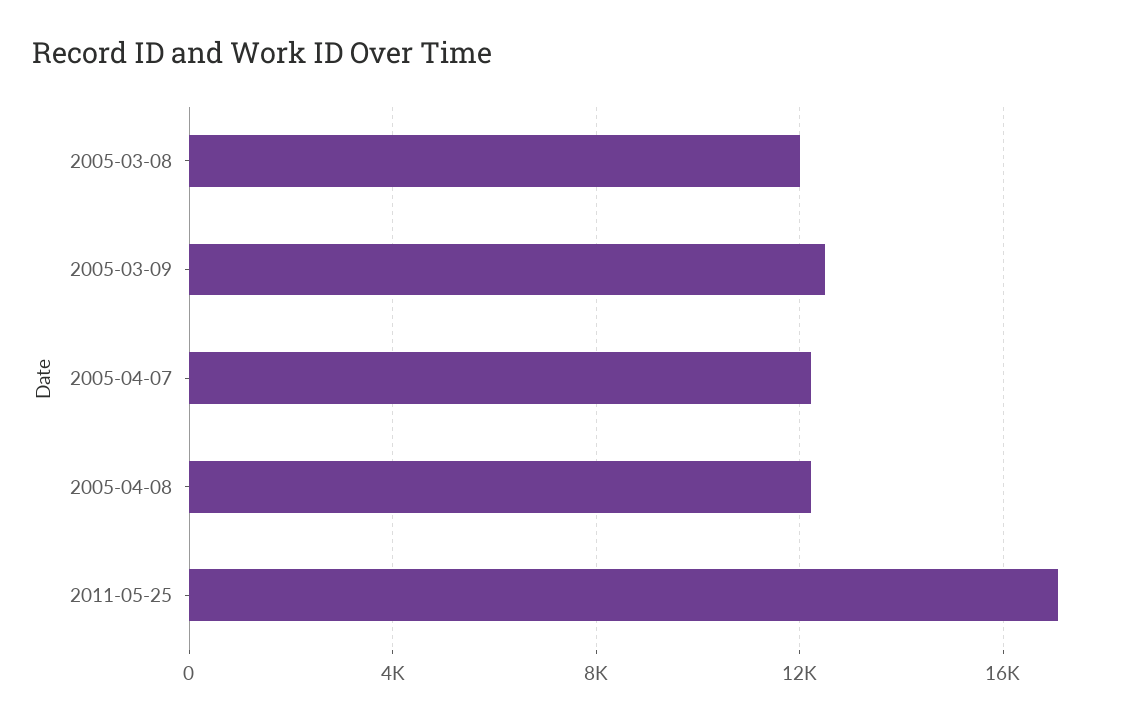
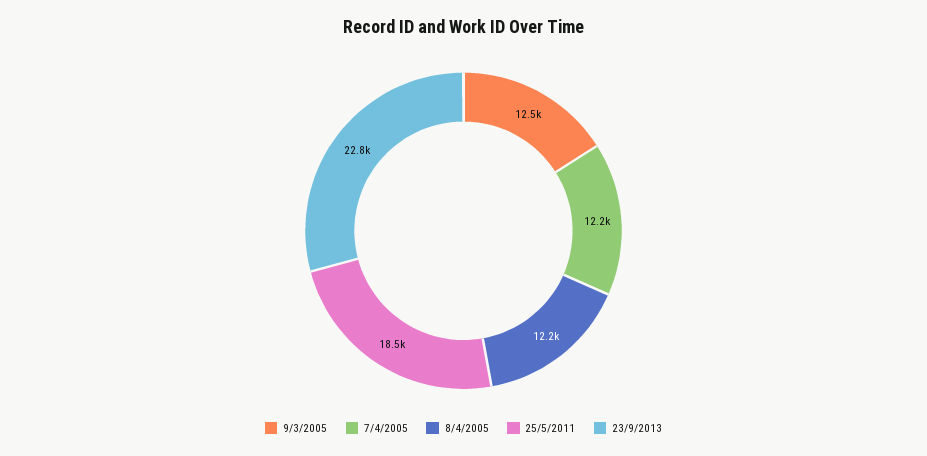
2005-03-08: 12000 -> none
2011-05-25: 17000 -> 18500
23/9/2013: none -> 22800

